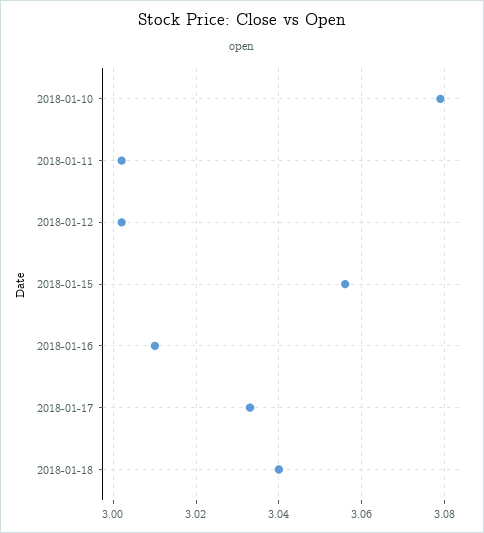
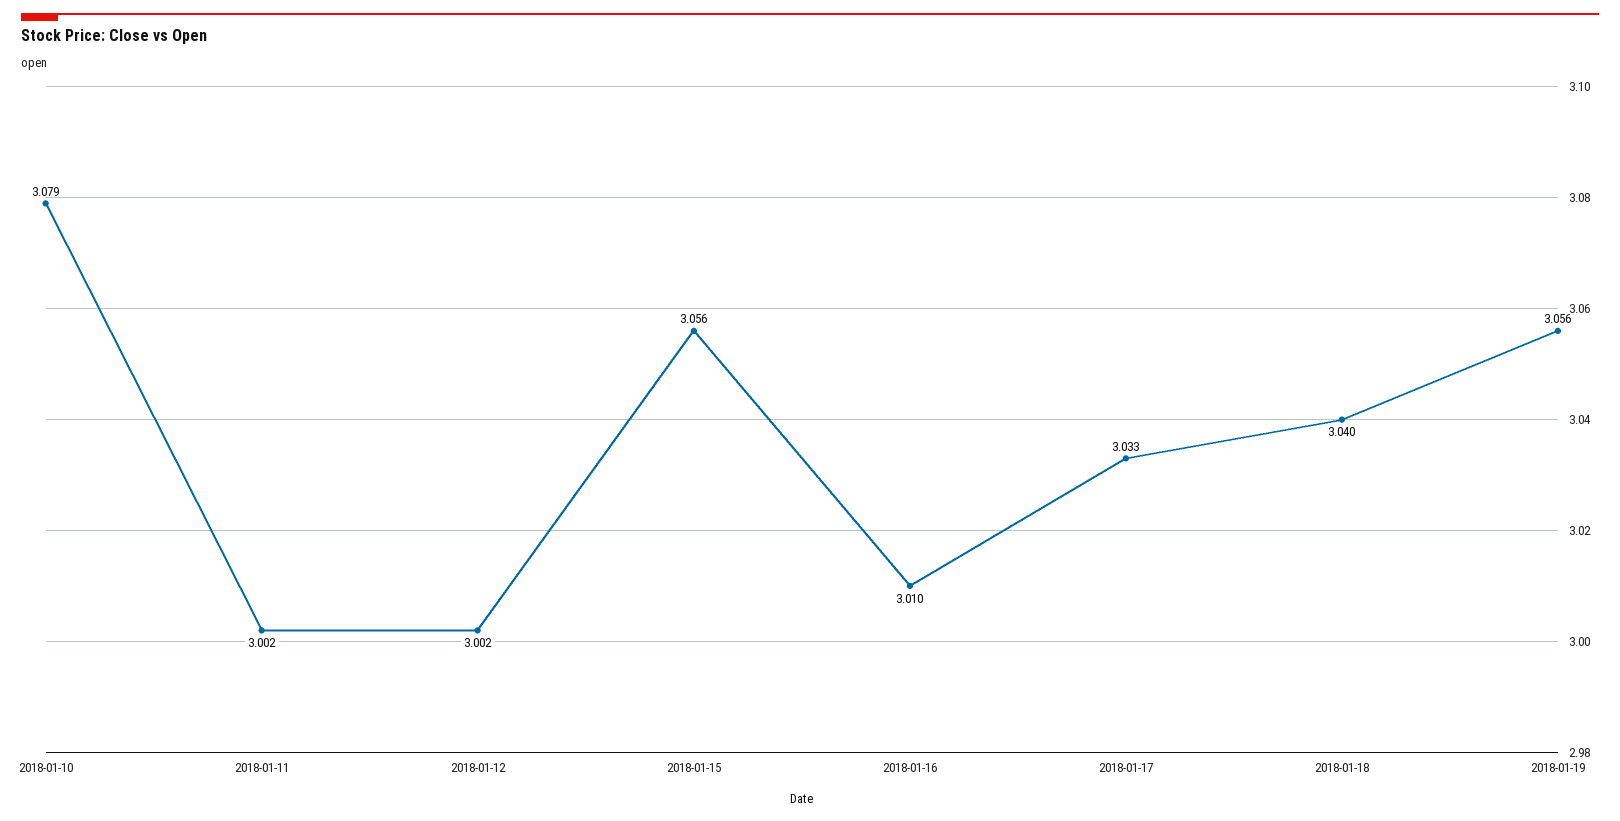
2018-01-19: none -> 3.056

